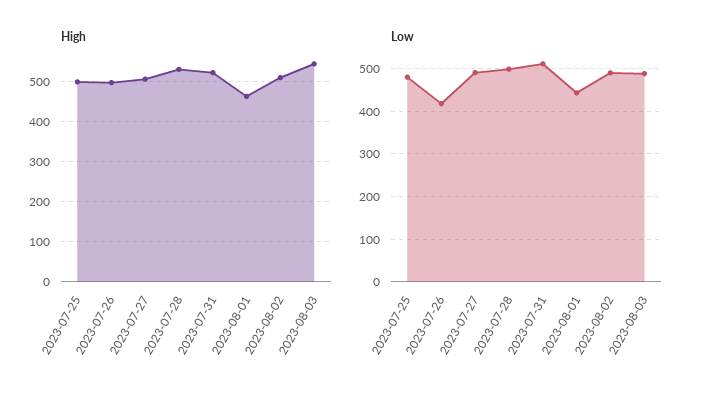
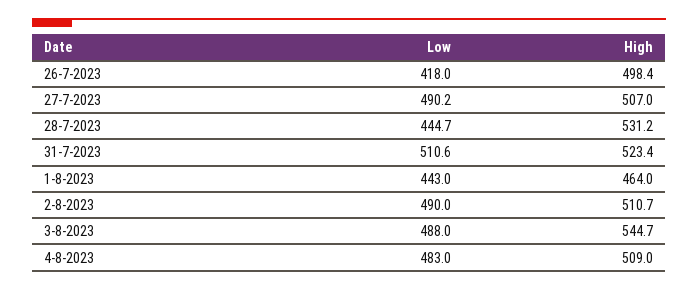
High, 2023-07-25: 500 -> none
Low, 2023-07-25: 480 -> none
Low, 2023-07-28: 500 -> 444.7
Low, 4-8-2023: none -> 483
High, 4-8-2023: none -> 509

